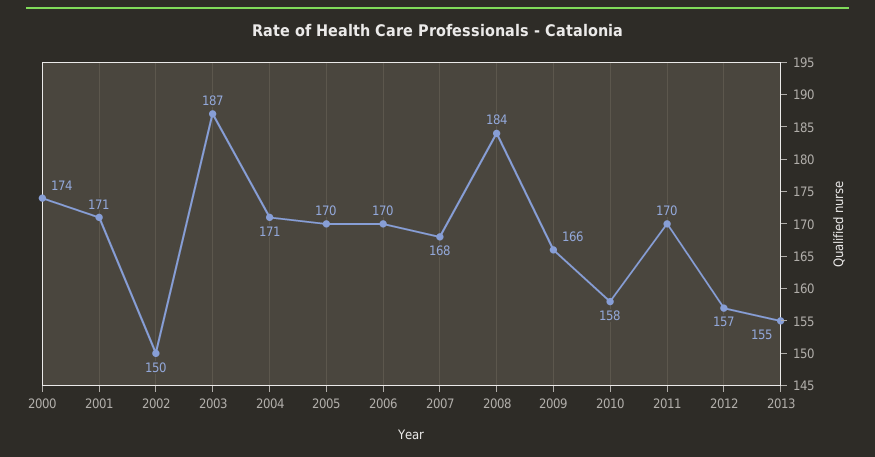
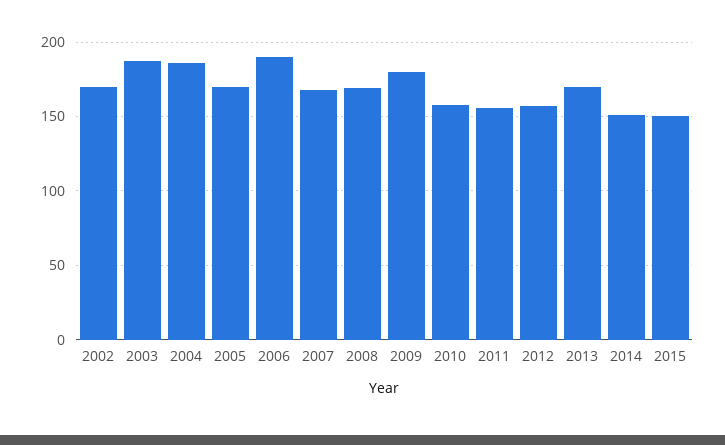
2000: 174 -> none
2001: 171 -> none
2002: 150 -> 170
2004: 171 -> 185
2006: 170 -> 190
2008: 184 -> 170
2009: 166 -> 180
2011: 170 -> 155
2013: 155 -> 170
2014: none -> 150
2015: none -> 150

